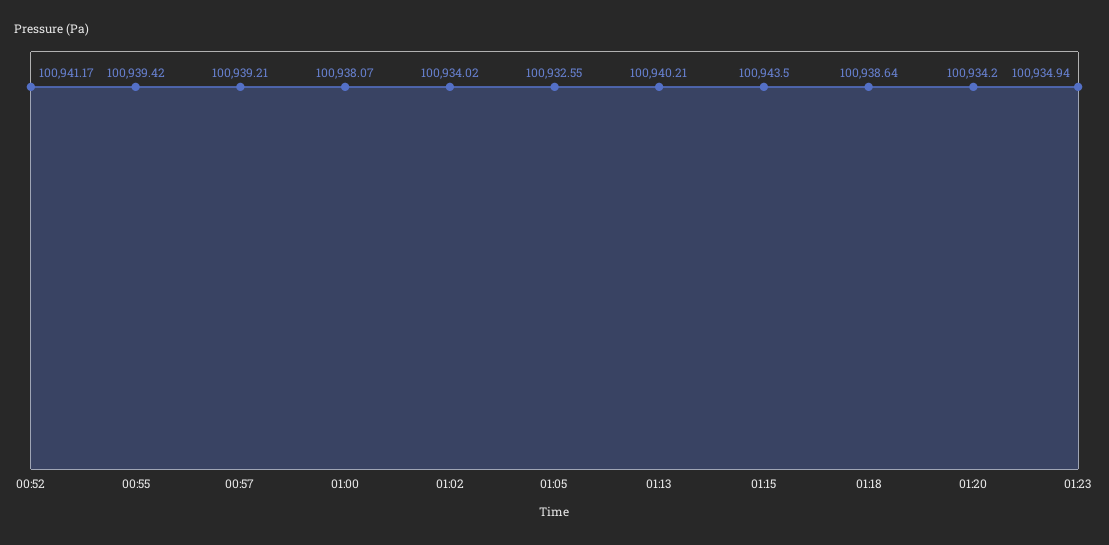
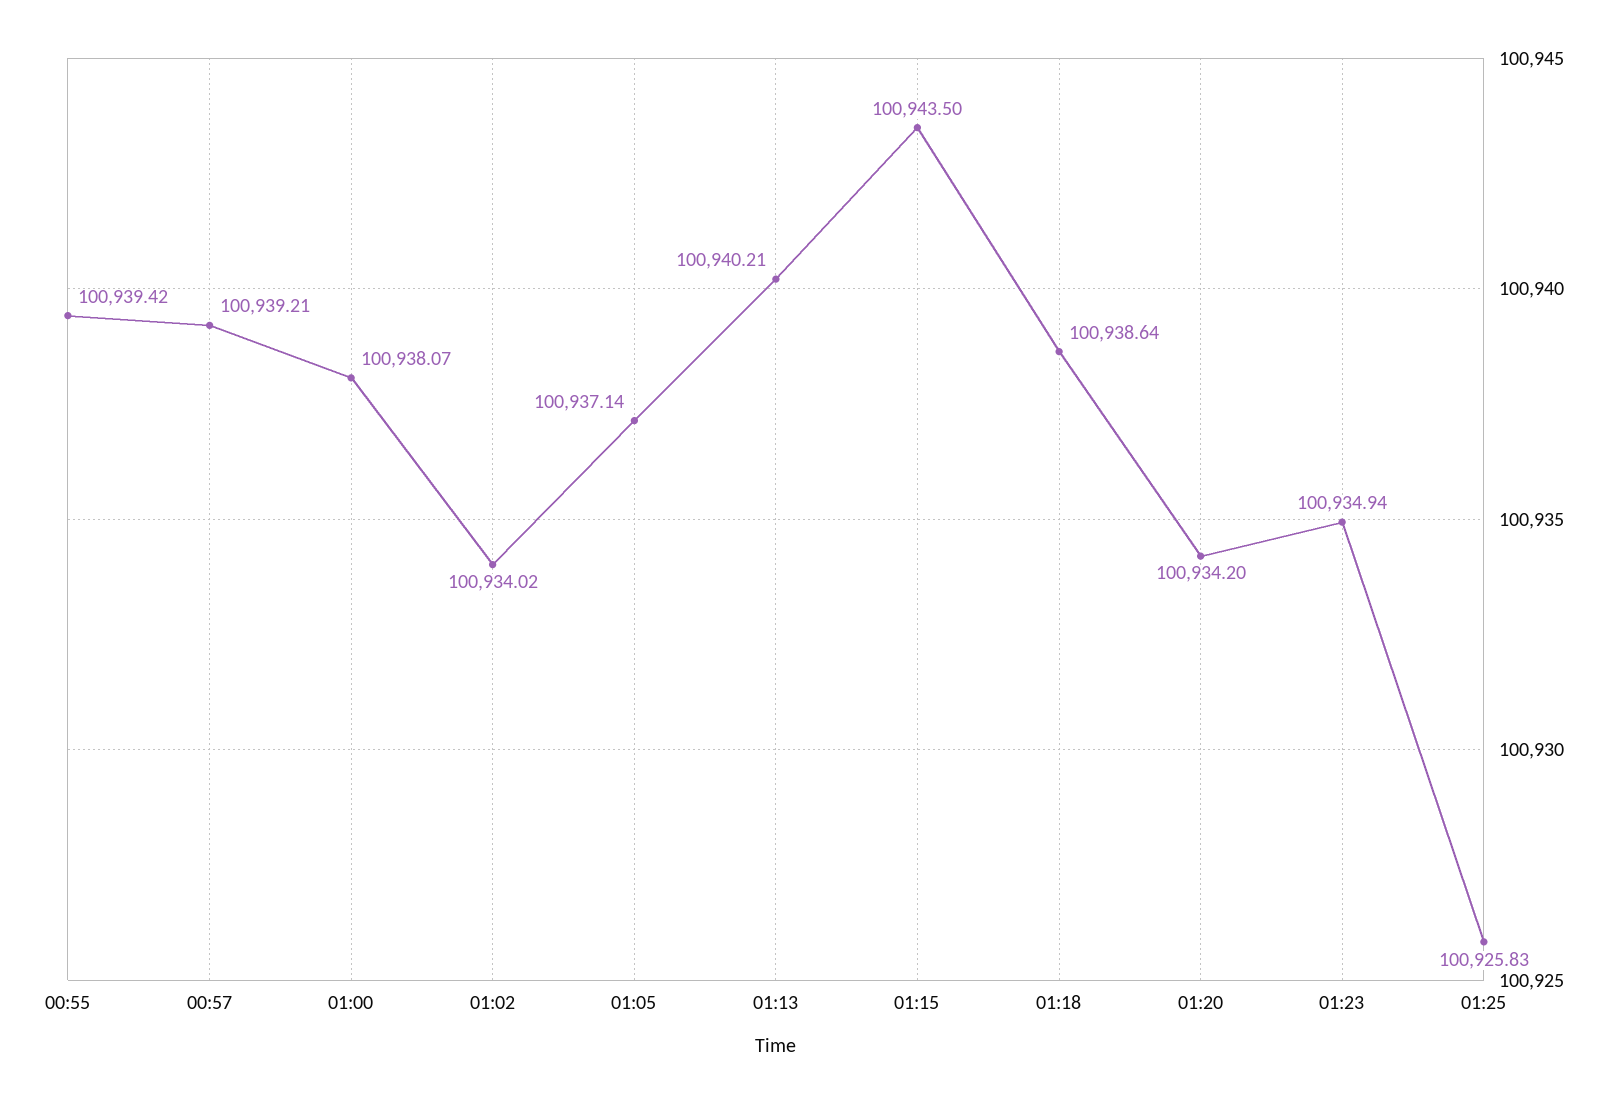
00:52: 100941.17 -> none
01:05: 100932.55 -> 100937.14
01:25: none -> 100925.83

